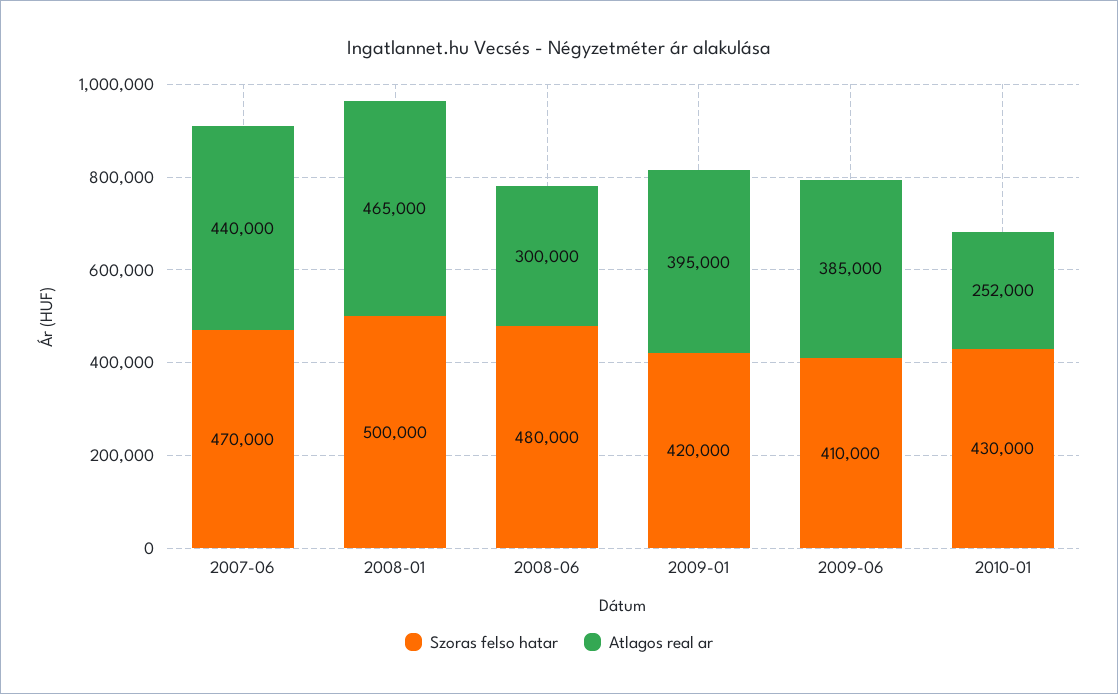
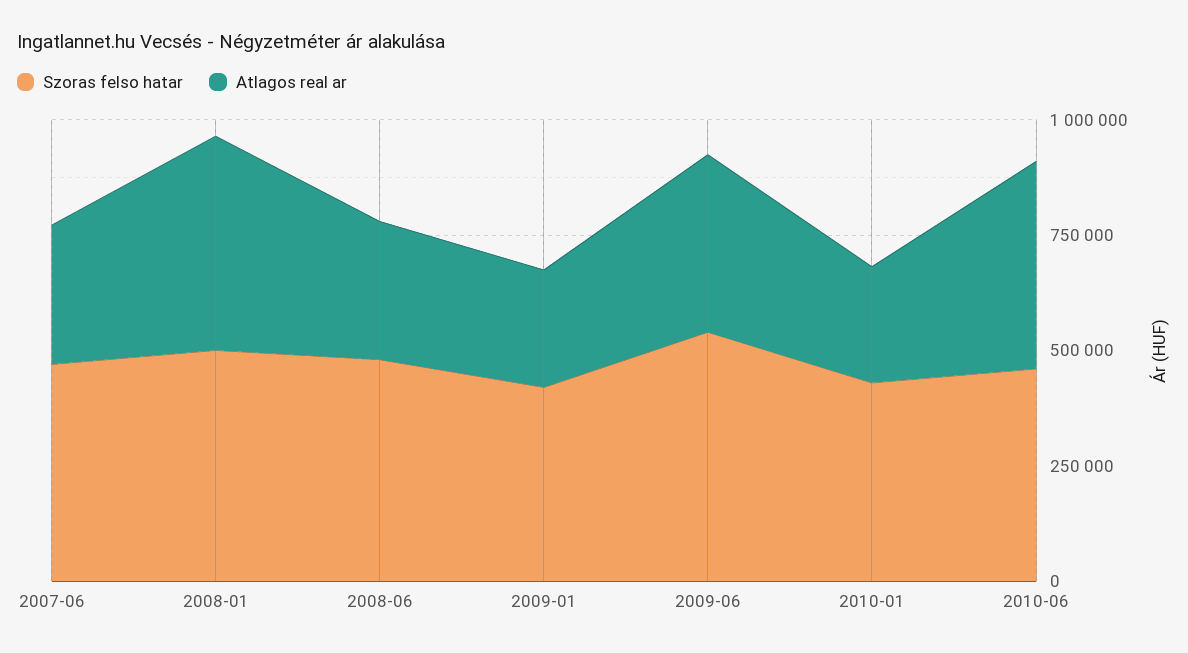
Atlagos real ar, 2007-06: 440000 -> 300000
Atlagos real ar, 2009-01: 395000 -> 250000
Szoras felso hatar, 2009-06: 410000 -> 550000
Szoras felso hatar, 2010-06: none -> 450000
Atlagos real ar, 2010-06: none -> 450000

